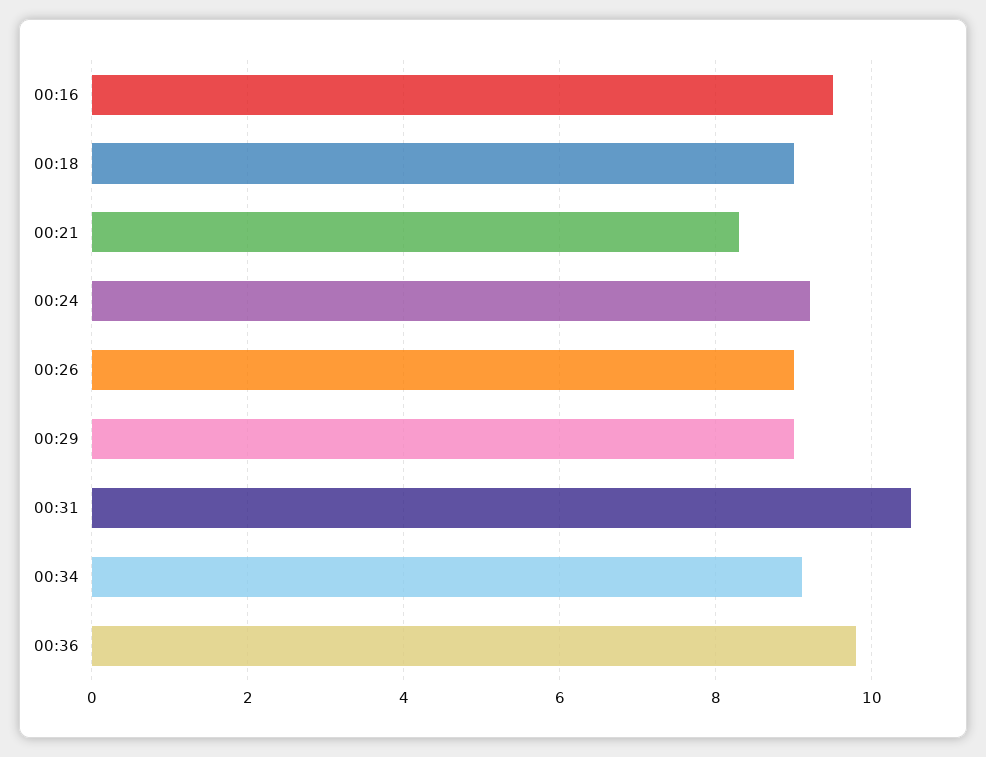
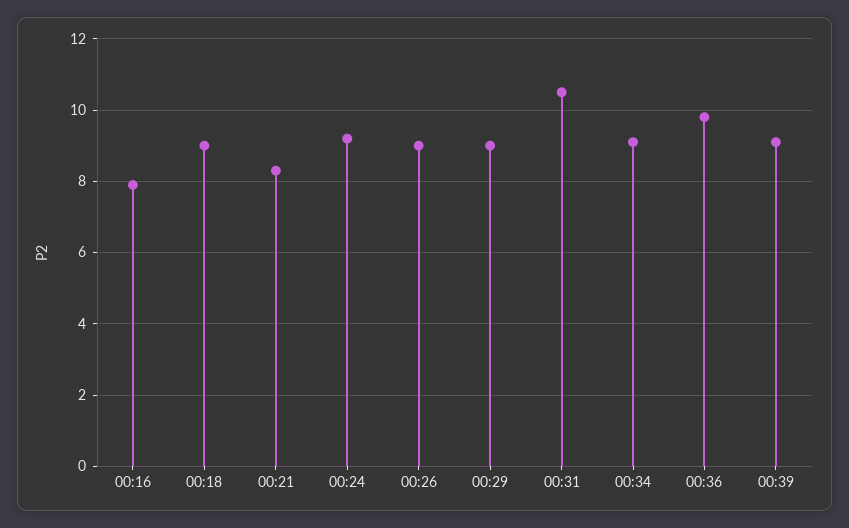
00:16: 9.5 -> 8
00:39: none -> 9

